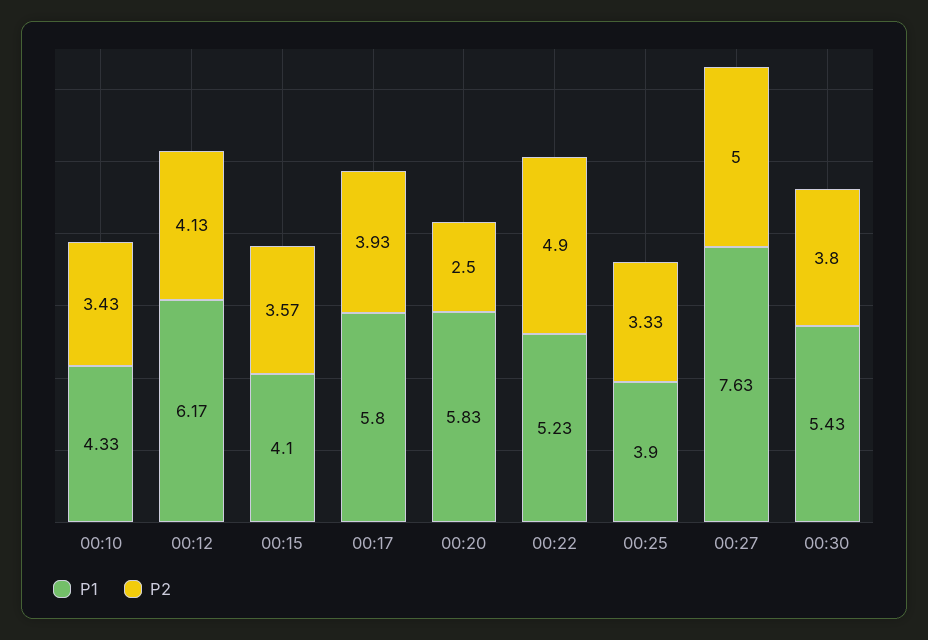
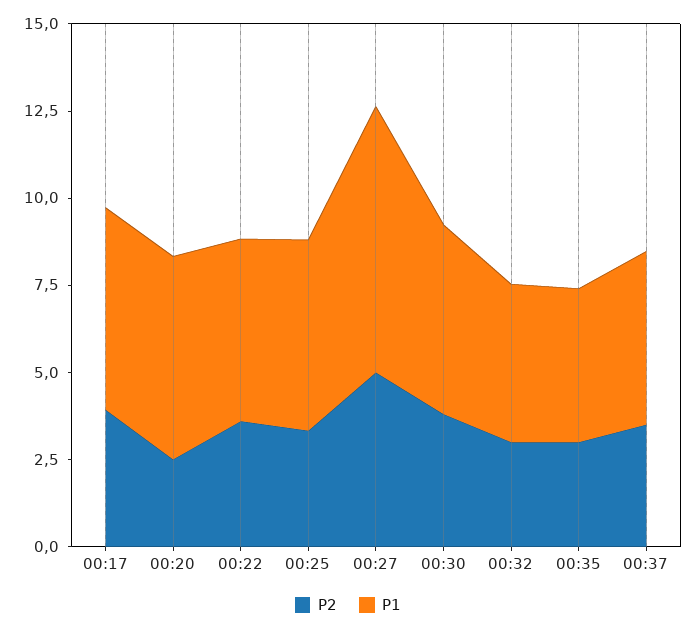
P1, 00:10: 4.33 -> none
P2, 00:10: 3.43 -> none
P1, 00:12: 6.17 -> none
P2, 00:12: 4.13 -> none
P1, 00:15: 4.1 -> none
P2, 00:15: 3.57 -> none
P2, 00:22: 4.9 -> 3.5
P1, 00:25: 3.9 -> 5.5
P2, 00:32: none -> 3
P1, 00:32: none -> 4.5
P2, 00:35: none -> 3
P1, 00:35: none -> 4.5
P2, 00:37: none -> 3.5
P1, 00:37: none -> 5

